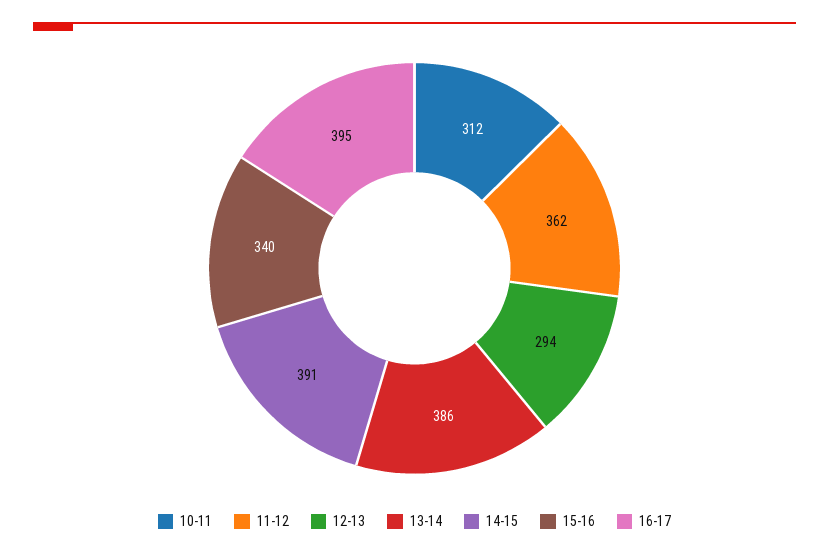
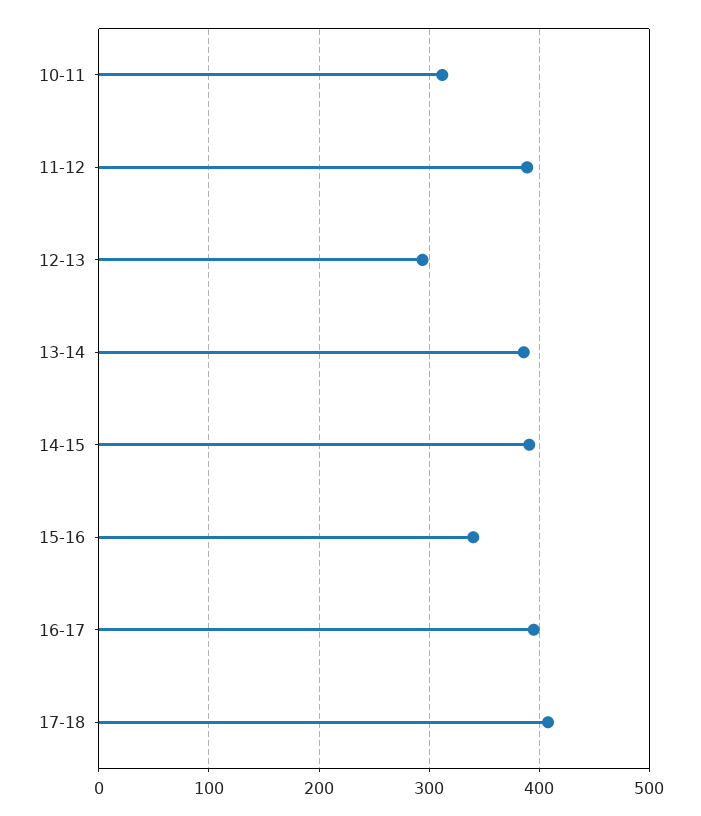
11-12: 362 -> 390
17-18: none -> 410

